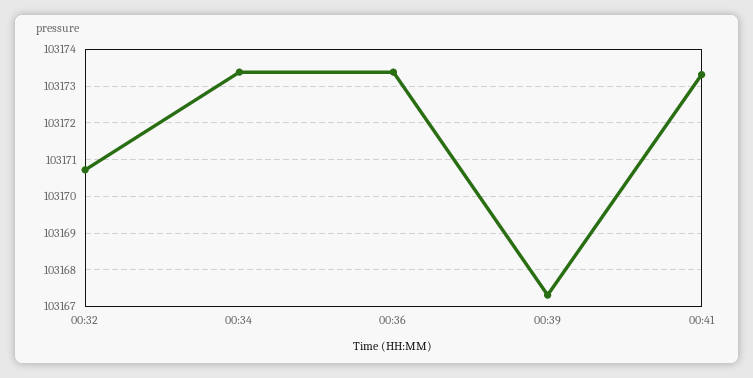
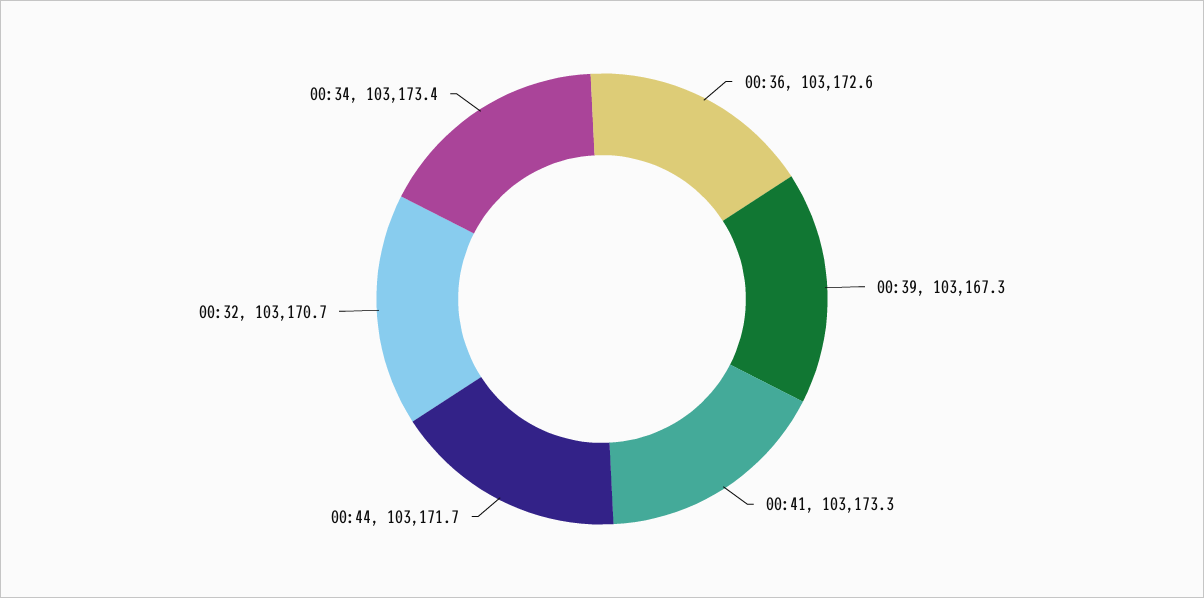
00:36: 103173.4 -> 103172.6
00:44: none -> 103171.7

